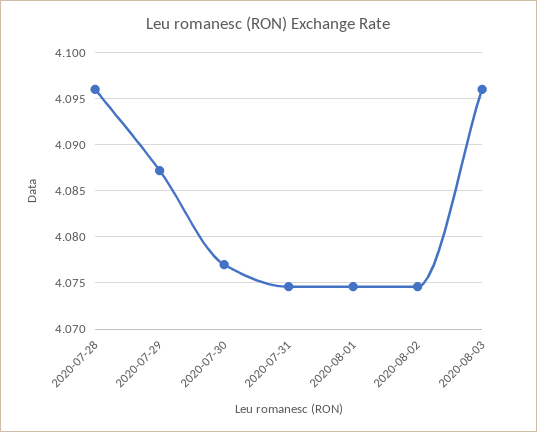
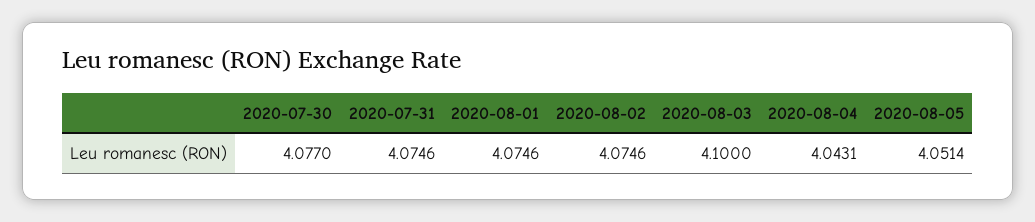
2020-07-28: 4.096 -> none
2020-07-29: 4.087 -> none
2020-08-03: 4.096 -> 4.1
2020-08-04: none -> 4.0431
2020-08-05: none -> 4.0514

